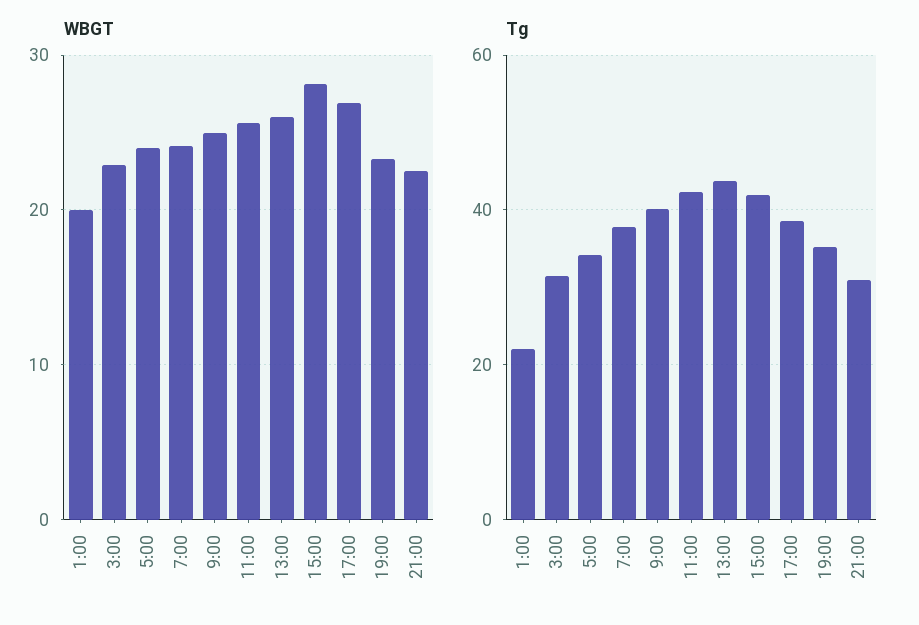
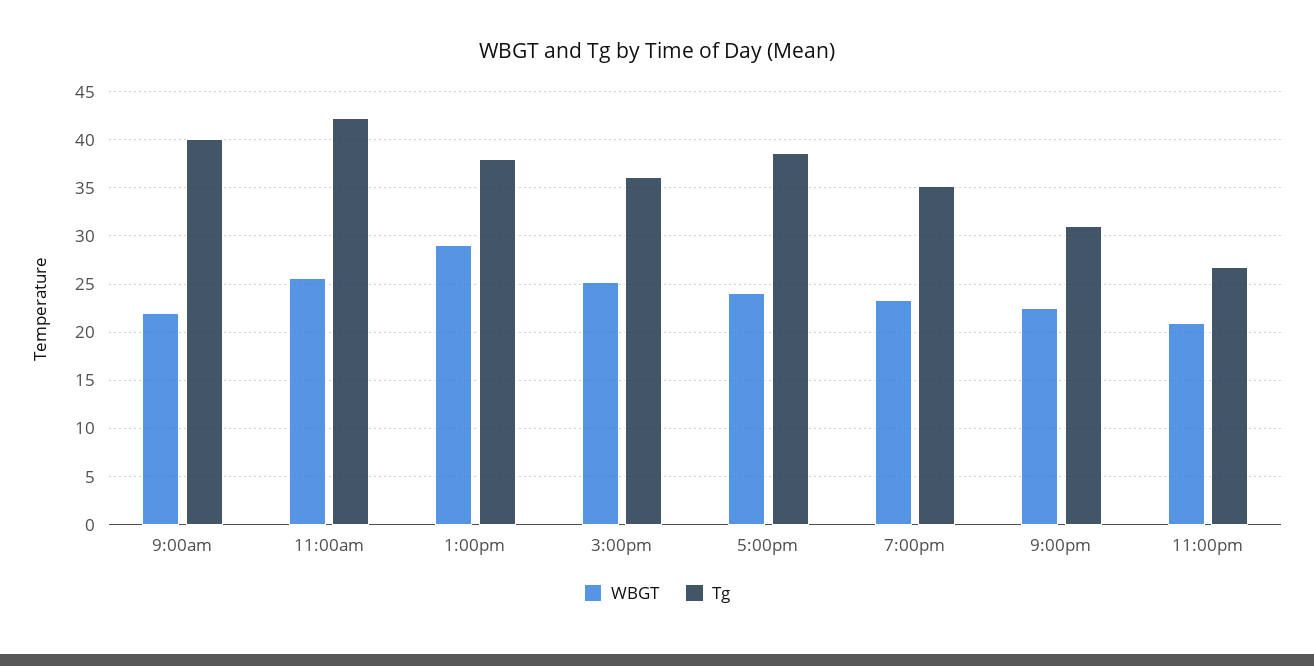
WBGT, 1:00: 20 -> none
WBGT, 3:00: 23 -> none
WBGT, 5:00: 24 -> none
WBGT, 7:00: 24 -> none
WBGT, 9:00: 25 -> 22
WBGT, 13:00: 26 -> 29
WBGT, 15:00: 28 -> 25
WBGT, 17:00: 27 -> 24
Tg, 1:00: 22 -> none
Tg, 3:00: 32 -> none
Tg, 5:00: 34 -> none
Tg, 7:00: 38 -> none
Tg, 13:00: 44 -> 38
Tg, 15:00: 42 -> 36
WBGT, 11:00pm: none -> 21
Tg, 11:00pm: none -> 27

